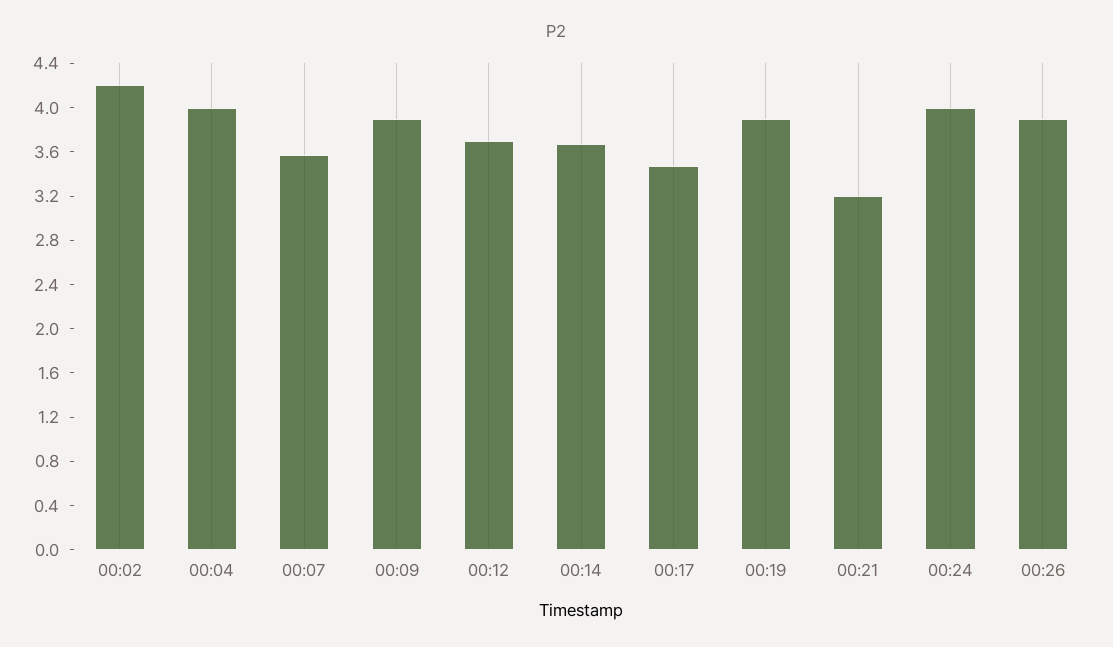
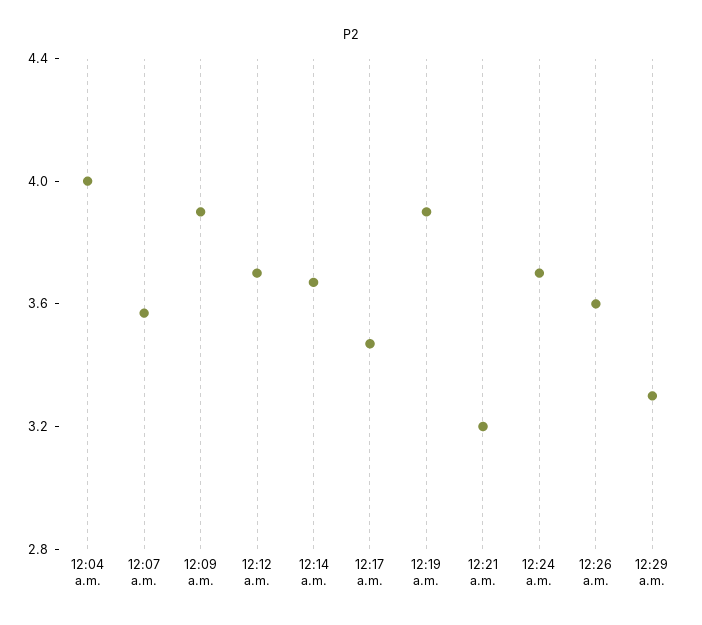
00:02: 4.2 -> none
00:24: 4 -> 3.7
00:26: 3.9 -> 3.6
12:29 a.m.: none -> 3.3

